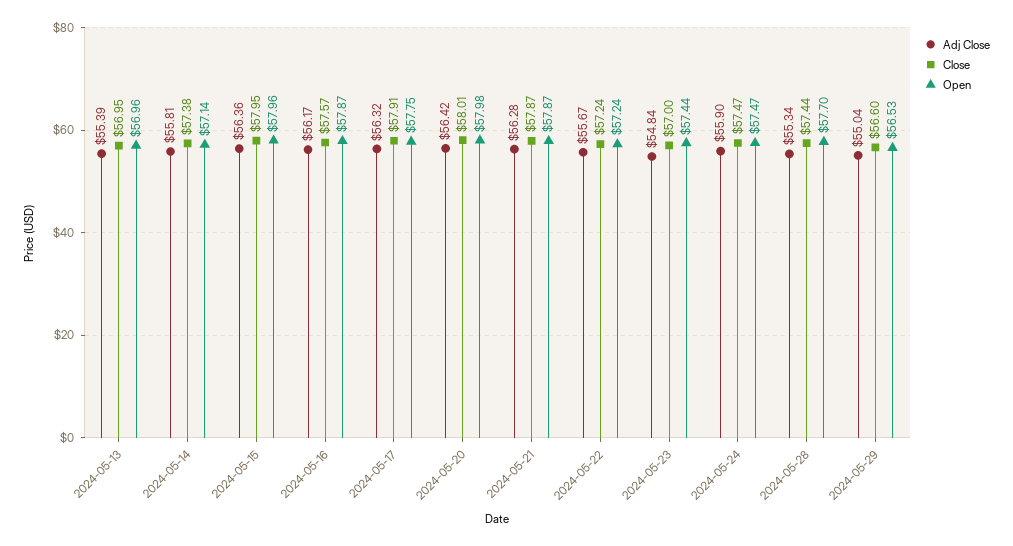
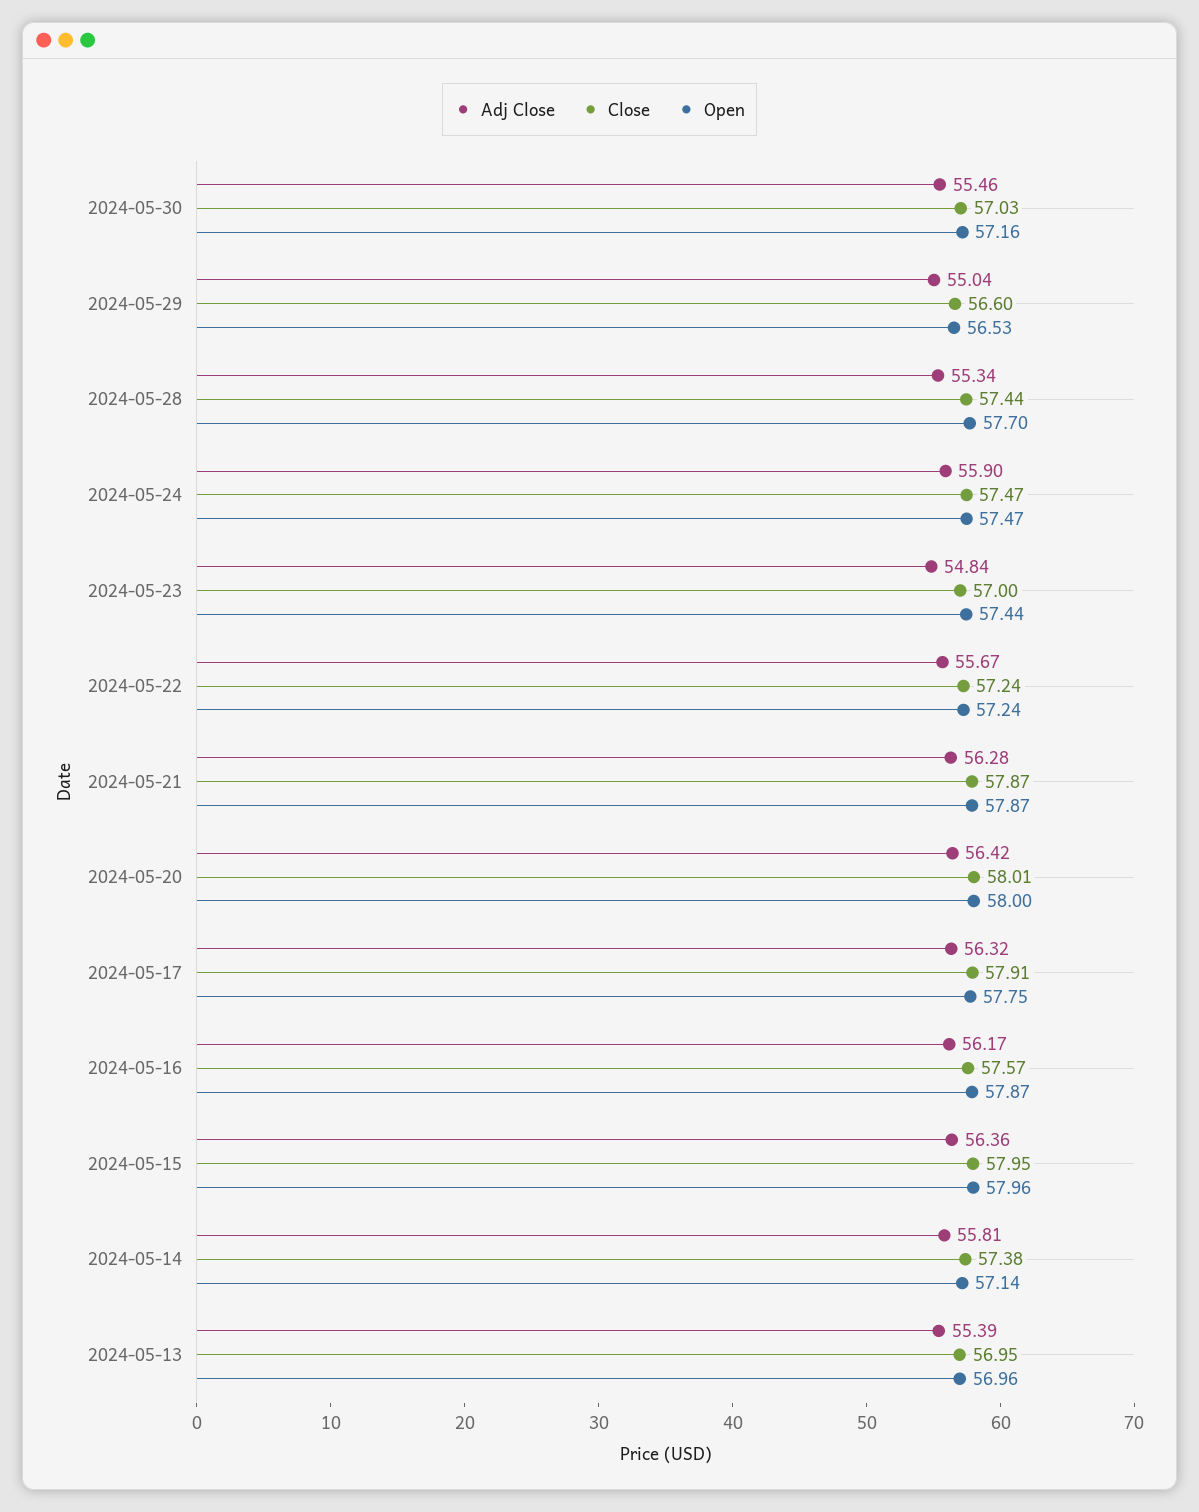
Open, 2024-05-20: 57.98 -> 58
Adj Close, 2024-05-30: none -> 55.46
Close, 2024-05-30: none -> 57.03
Open, 2024-05-30: none -> 57.16

